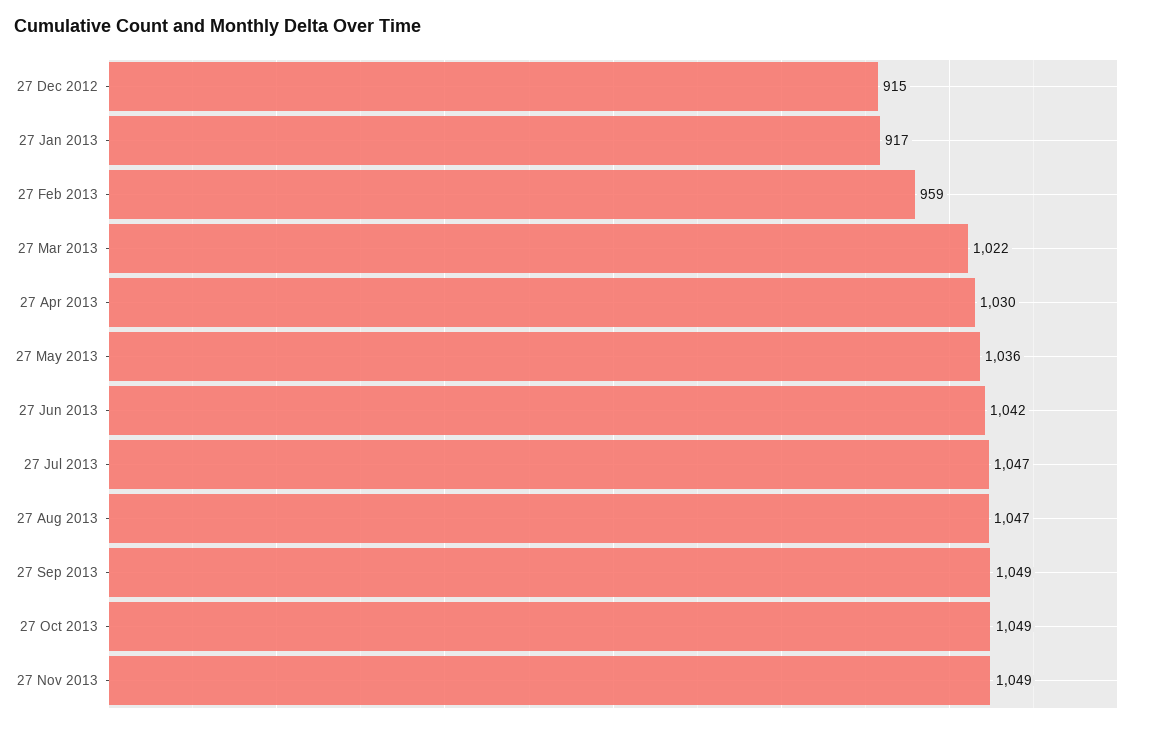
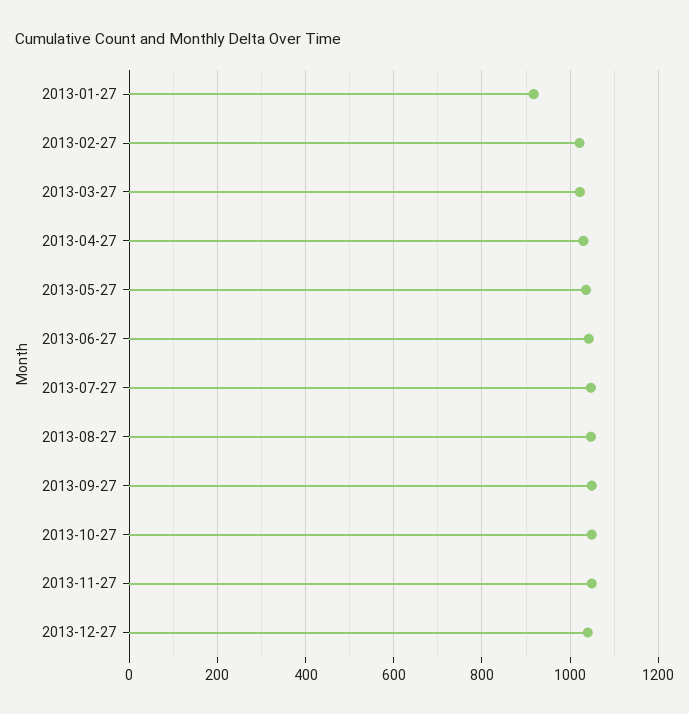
27 Dec 2012: 915 -> none
27 Feb 2013: 959 -> 1020
2013-12-27: none -> 1040

